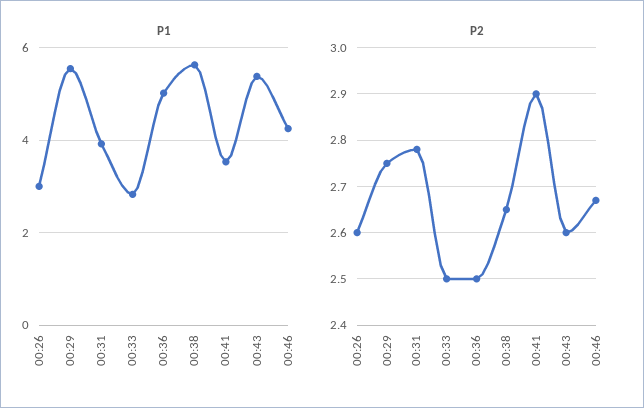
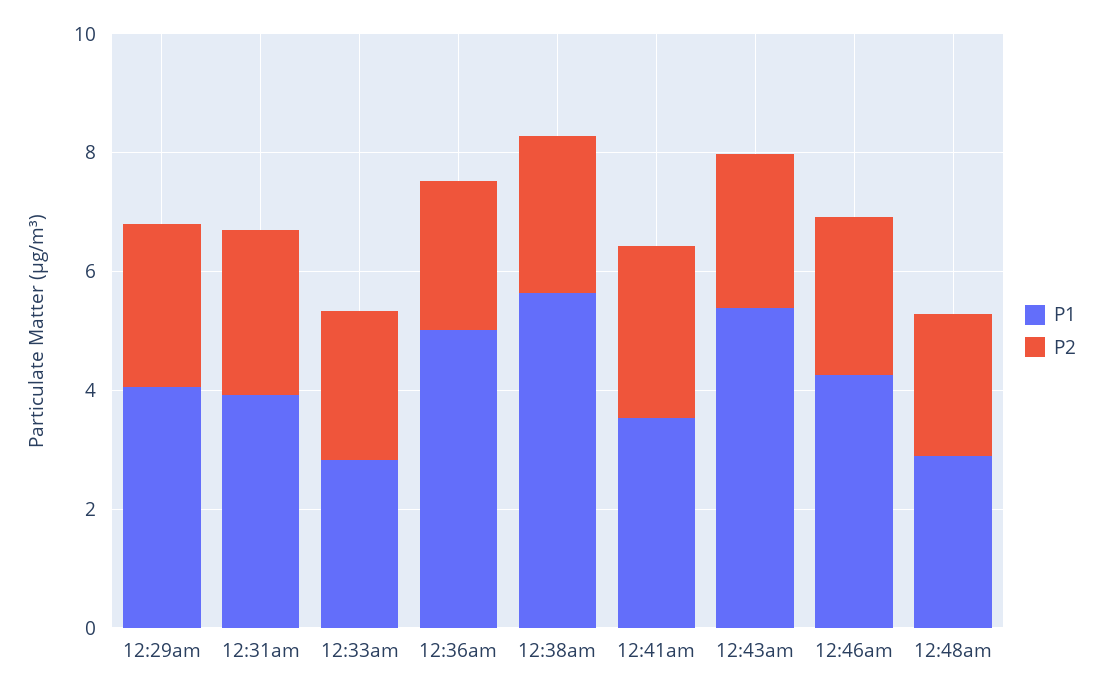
P1, 00:26: 3 -> none
P1, 00:29: 5.6 -> 4
P2, 00:26: 2.6 -> none
P1, 12:48am: none -> 3
P2, 12:48am: none -> 2.5

